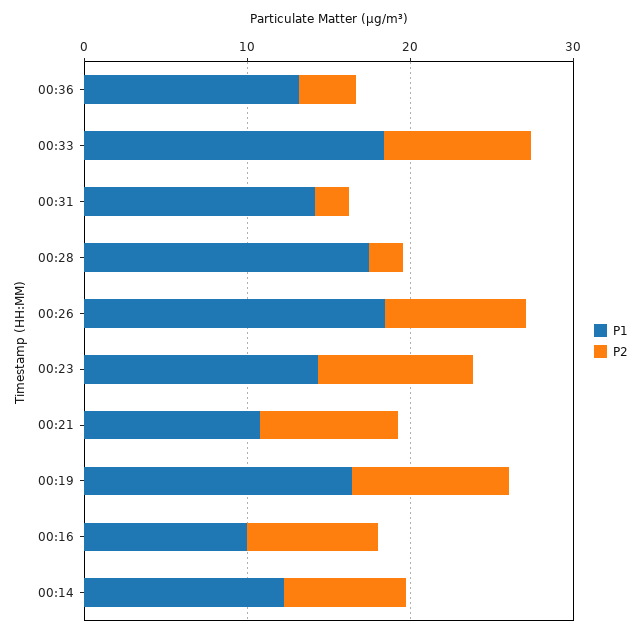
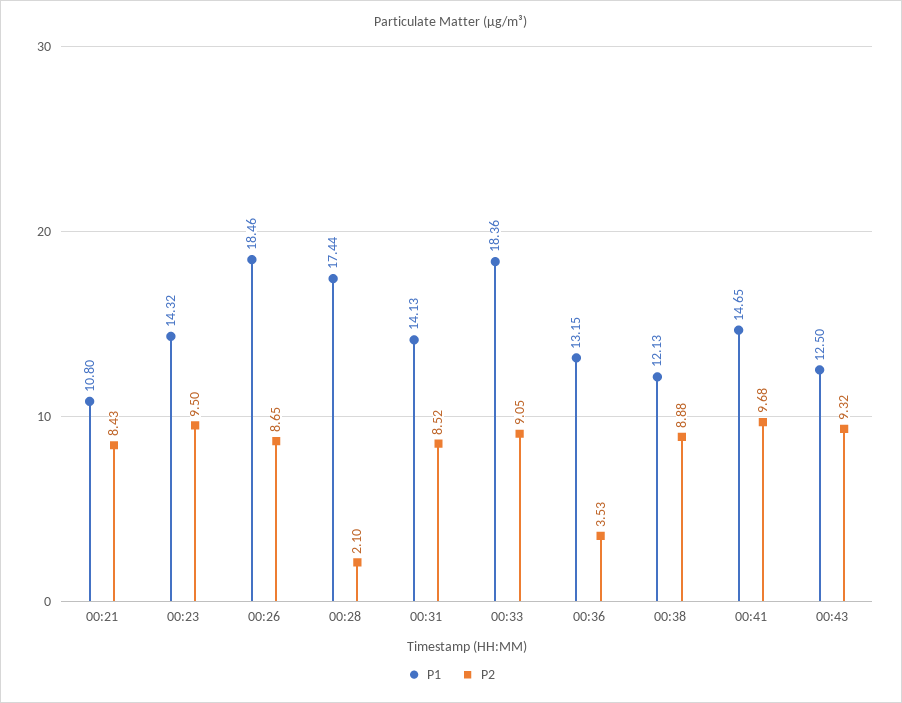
P2, 00:31: 2 -> 8.52
P1, 00:19: 16 -> none
P2, 00:19: 10 -> none
P1, 00:16: 10 -> none
P2, 00:16: 8 -> none
P1, 00:14: 12 -> none
P2, 00:14: 8 -> none
P1, 00:38: none -> 12.13
P2, 00:38: none -> 8.88
P1, 00:41: none -> 14.65
P2, 00:41: none -> 9.68
P1, 00:43: none -> 12.5
P2, 00:43: none -> 9.32

